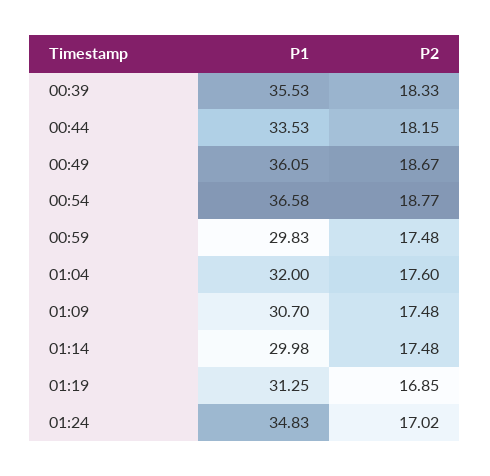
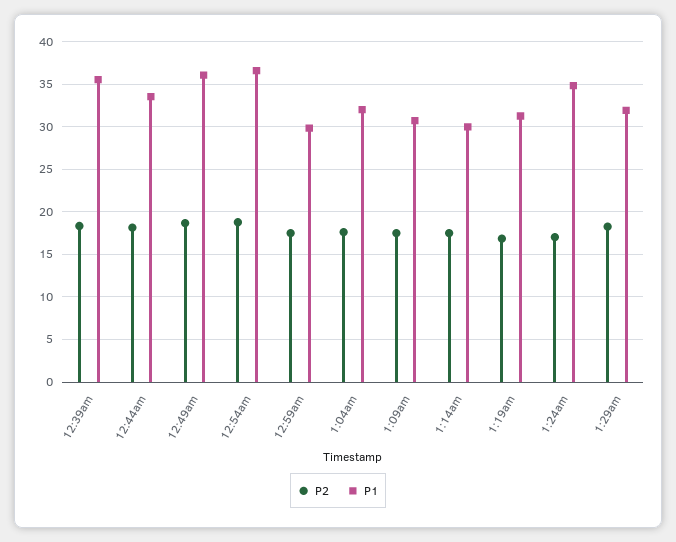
P2, 1:29am: none -> 18
P1, 1:29am: none -> 32

